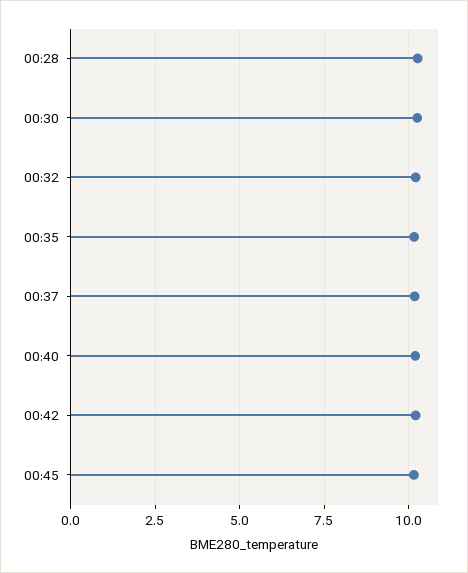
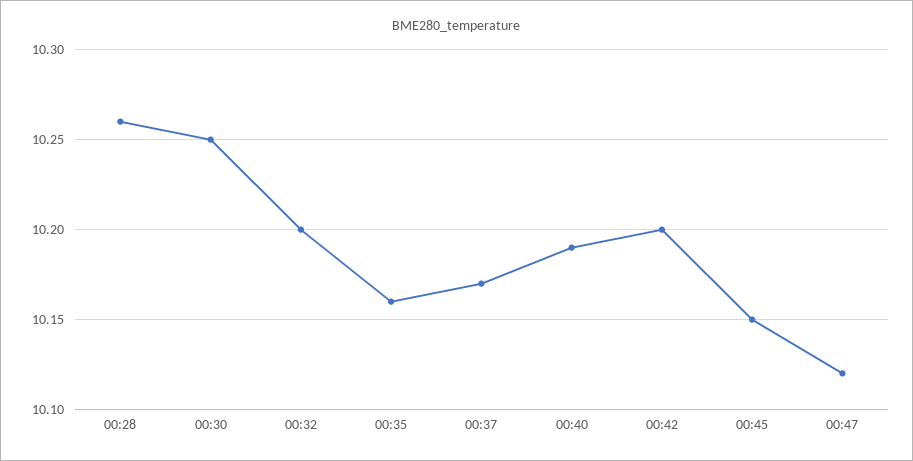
00:47: none -> 10.12

